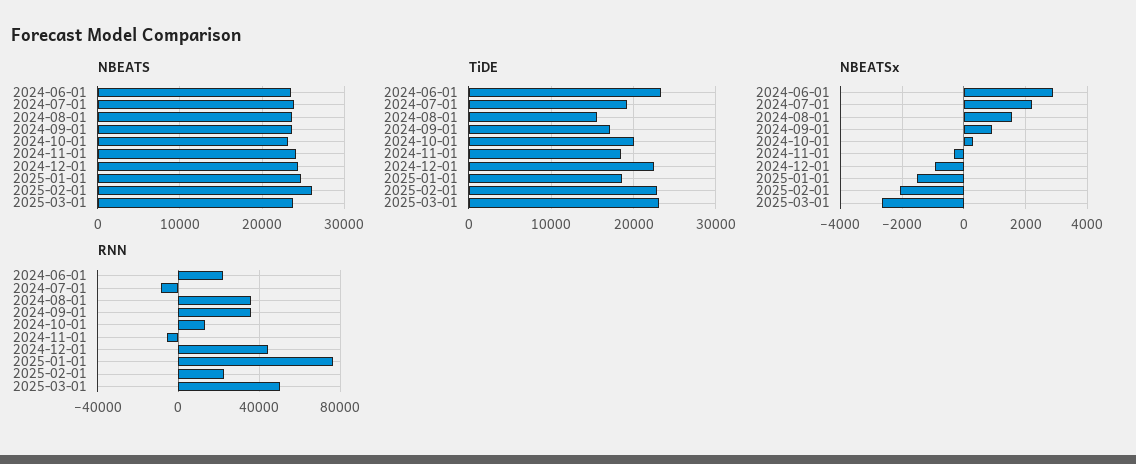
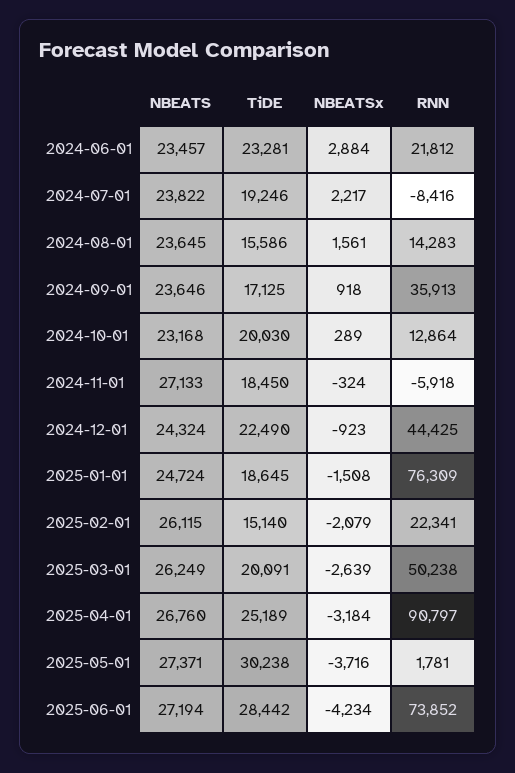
NBEATS, 2024-11-01: 24000 -> 27133
NBEATS, 2025-03-01: 24000 -> 26249
TiDE, 2025-02-01: 23000 -> 15140
TiDE, 2025-03-01: 23000 -> 20091
RNN, 2024-08-01: 35000 -> 14283
NBEATS, 2025-04-01: none -> 26760
TiDE, 2025-04-01: none -> 25189
NBEATSx, 2025-04-01: none -> -3184
RNN, 2025-04-01: none -> 90797
NBEATS, 2025-05-01: none -> 27371
TiDE, 2025-05-01: none -> 30238
NBEATSx, 2025-05-01: none -> -3716
RNN, 2025-05-01: none -> 1781
NBEATS, 2025-06-01: none -> 27194
TiDE, 2025-06-01: none -> 28442
NBEATSx, 2025-06-01: none -> -4234
RNN, 2025-06-01: none -> 73852

